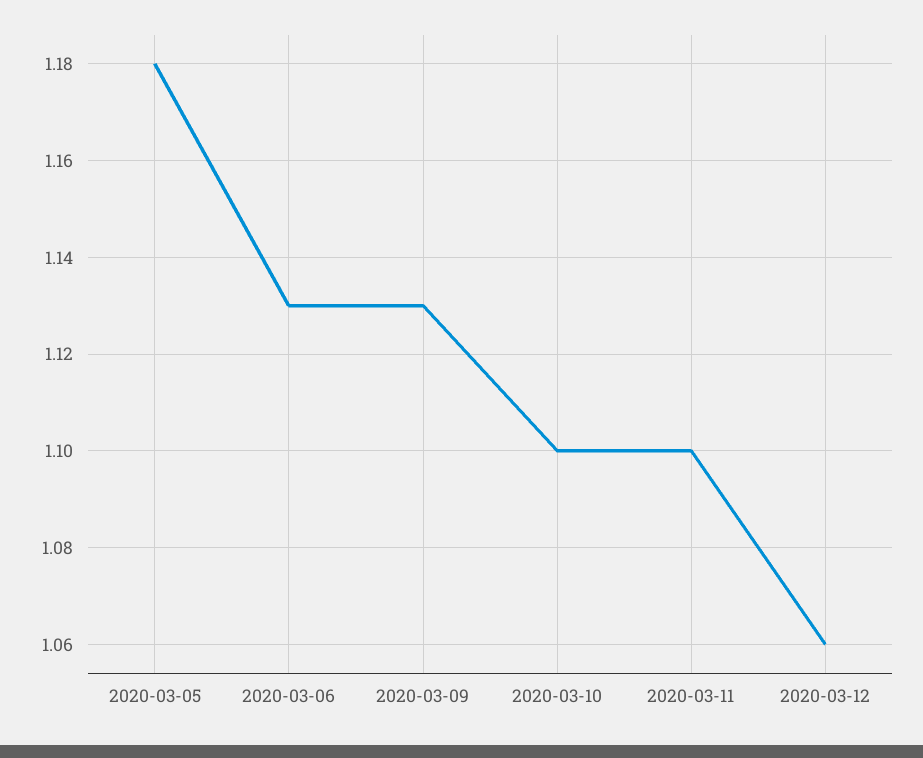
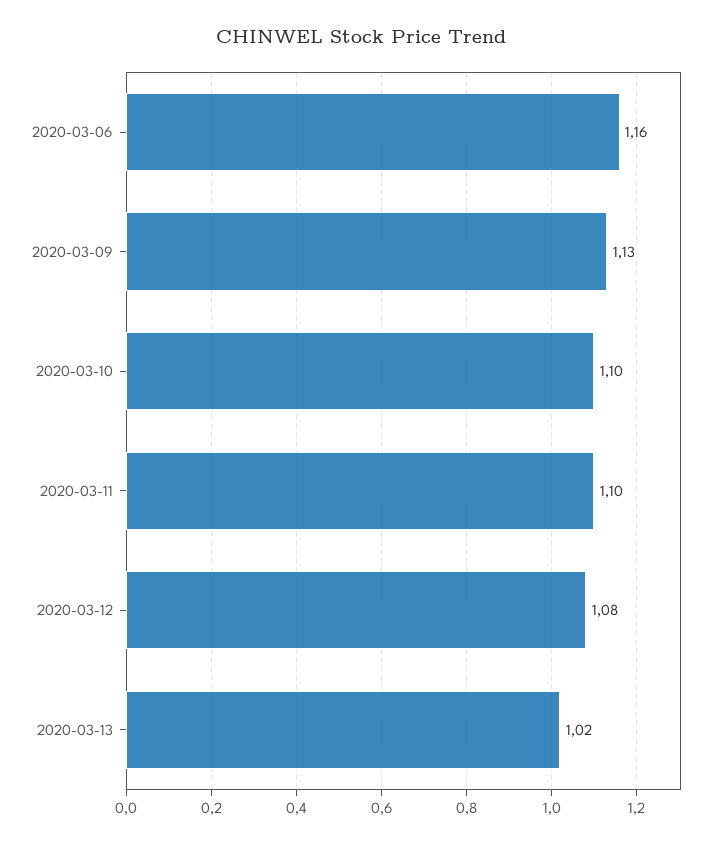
2020-03-05: 1.18 -> none
2020-03-06: 1.13 -> 1.16
2020-03-12: 1.06 -> 1.08
2020-03-13: none -> 1.02

